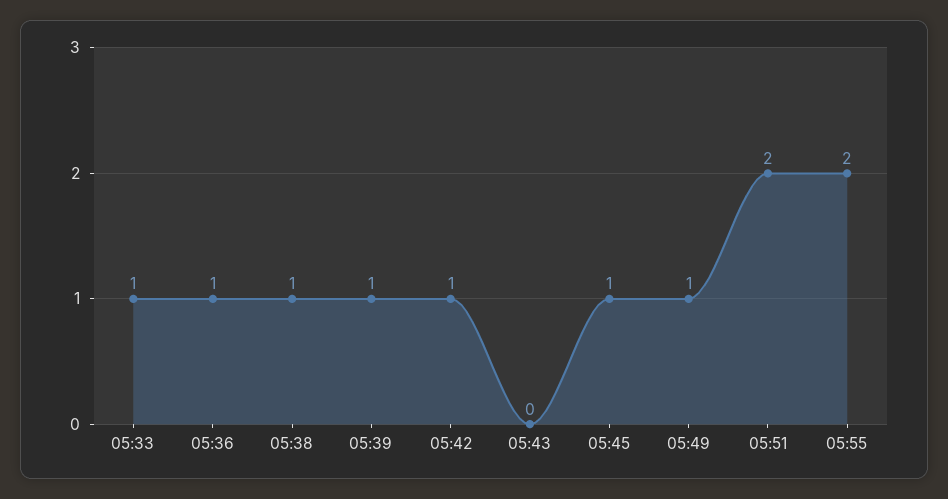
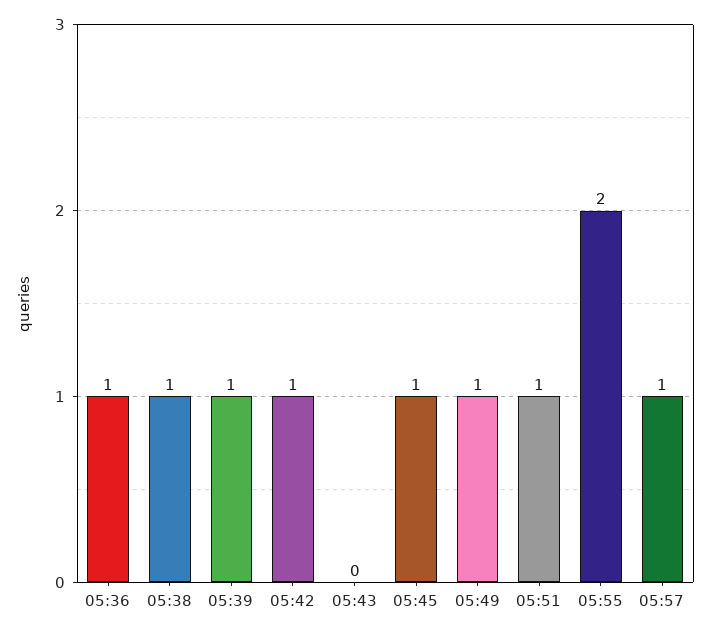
05:33: 1 -> none
05:51: 2 -> 1
05:57: none -> 1

